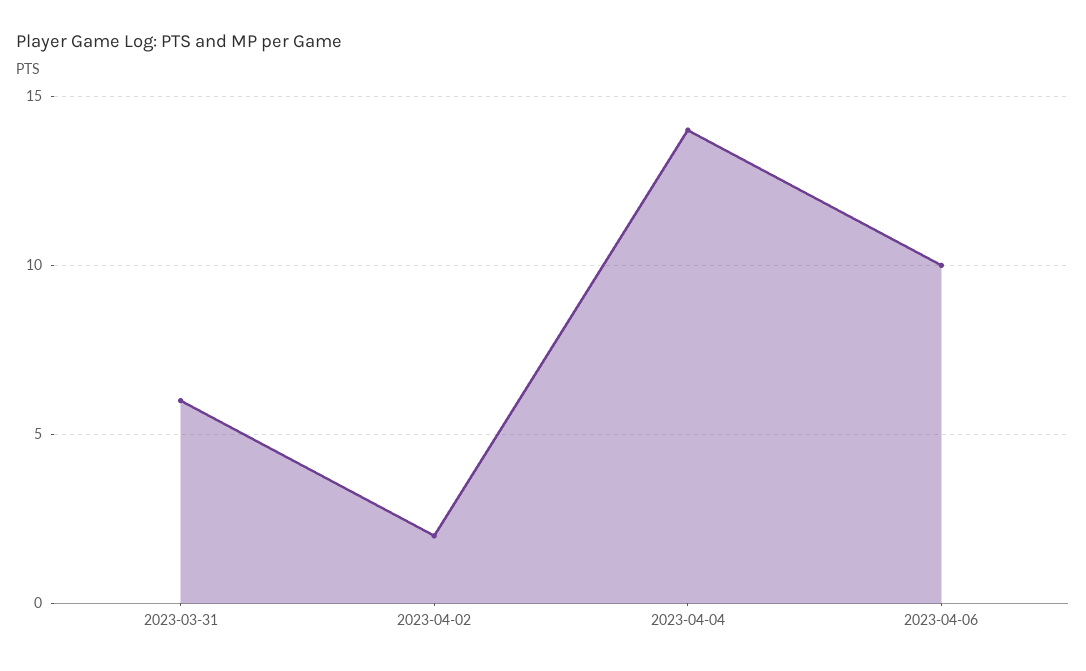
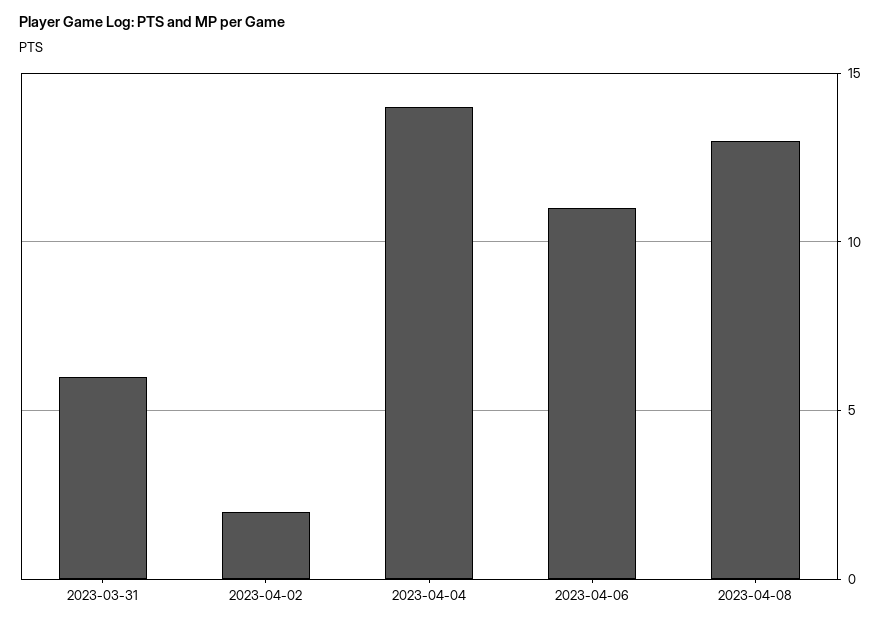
2023-04-06: 10 -> 11
2023-04-08: none -> 13

